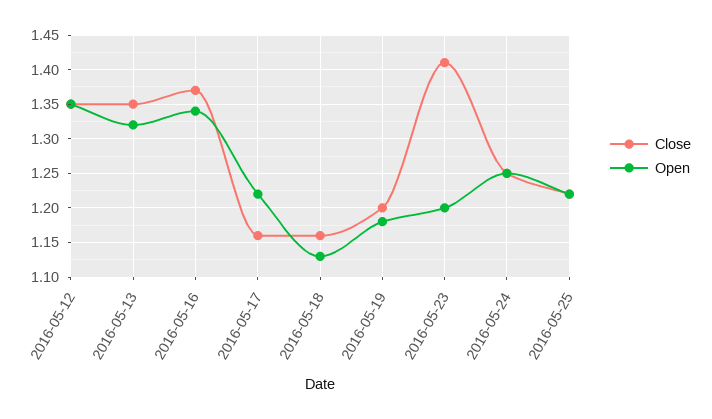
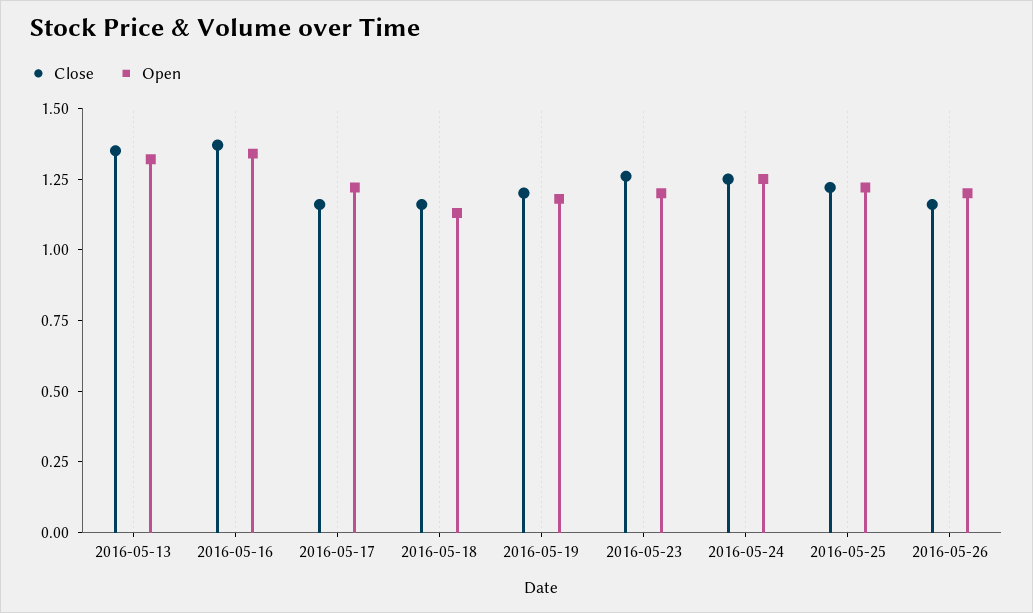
Close, 2016-05-12: 1.35 -> none
Open, 2016-05-12: 1.35 -> none
Close, 2016-05-23: 1.41 -> 1.25
Close, 2016-05-26: none -> 1.15
Open, 2016-05-26: none -> 1.2

